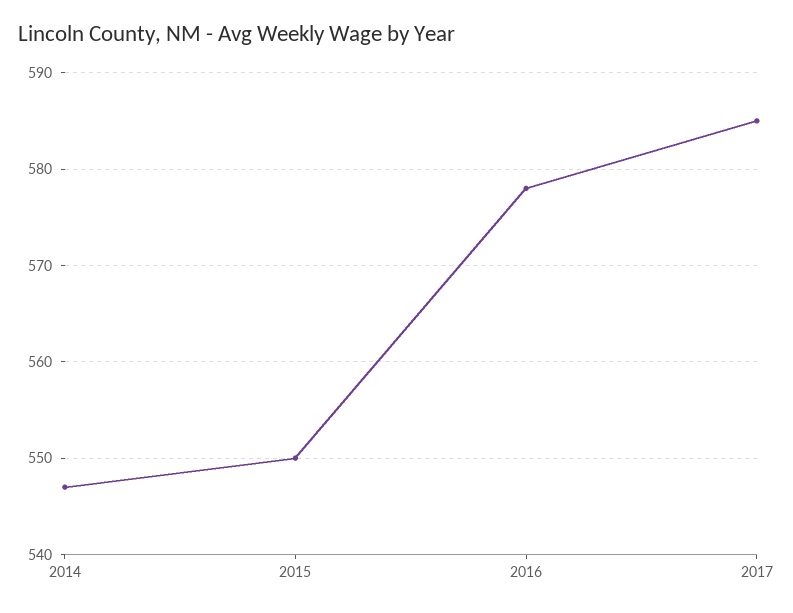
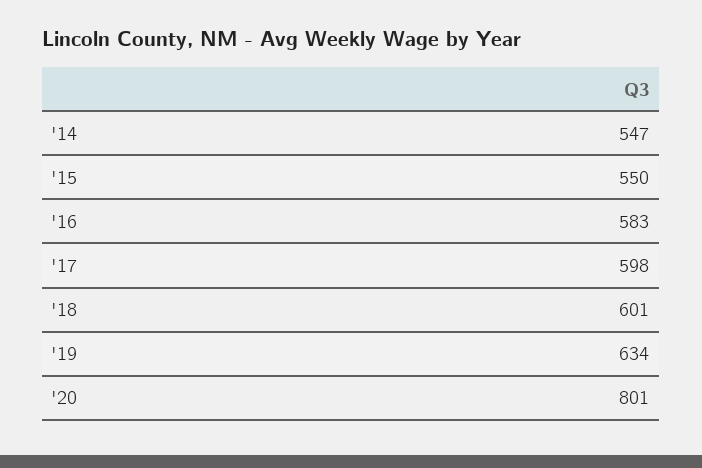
2016: 578 -> 583
2017: 585 -> 598
'18: none -> 601
'19: none -> 634
'20: none -> 801

